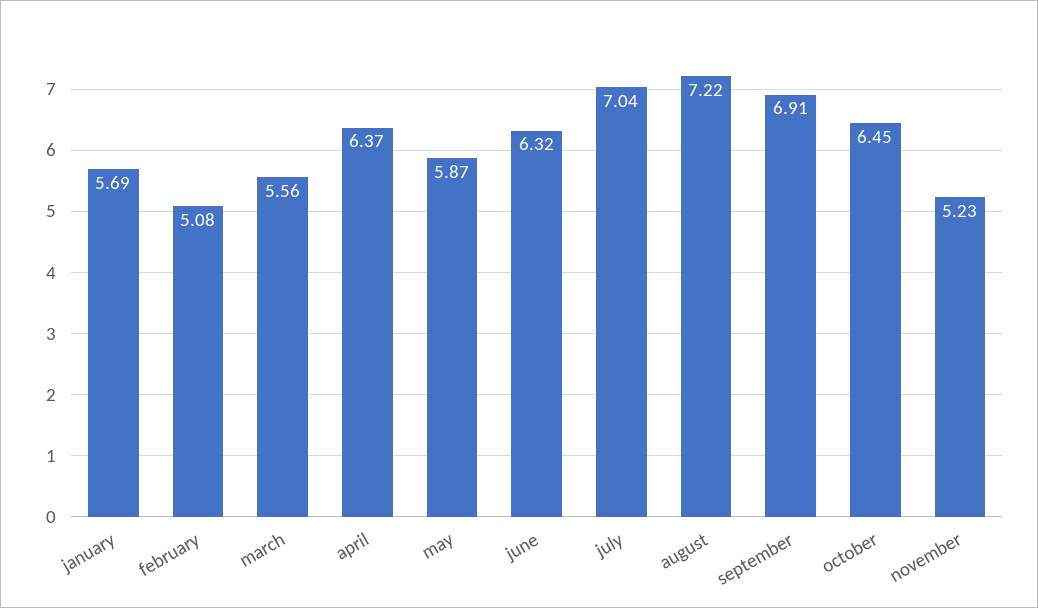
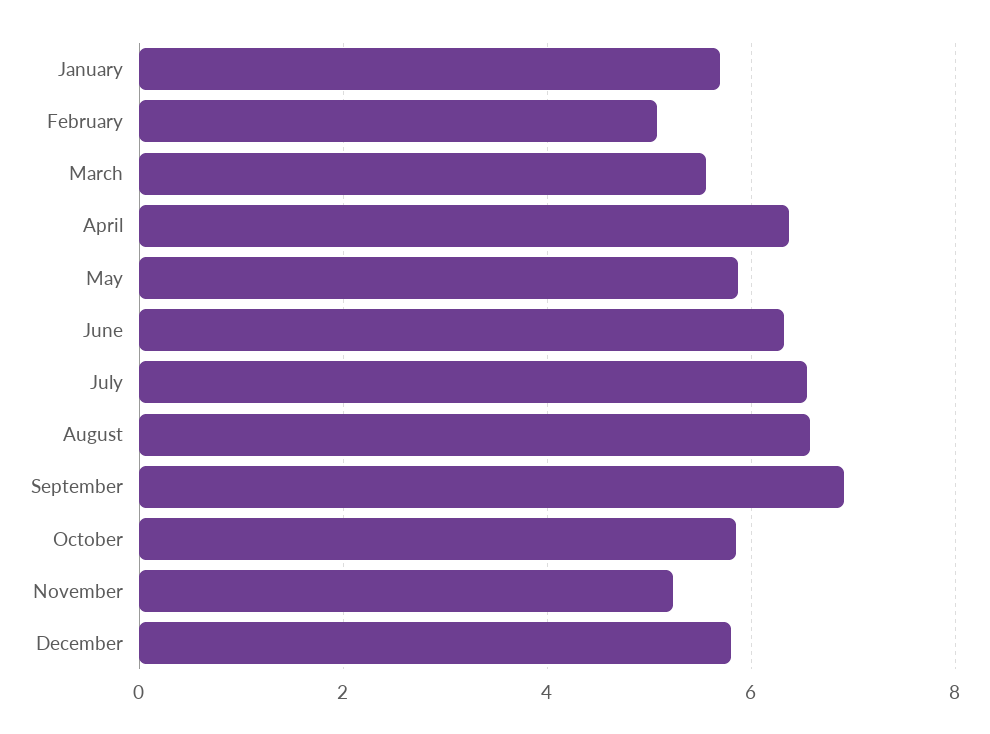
july: 7.04 -> 6.6
august: 7.22 -> 6.6
october: 6.45 -> 5.8
December: none -> 5.8

